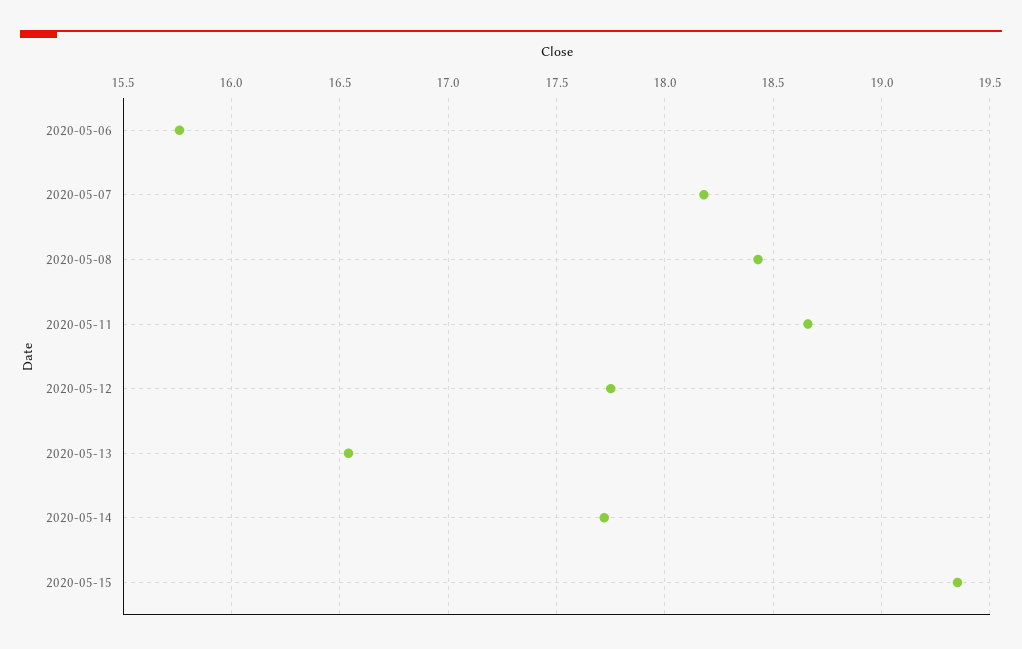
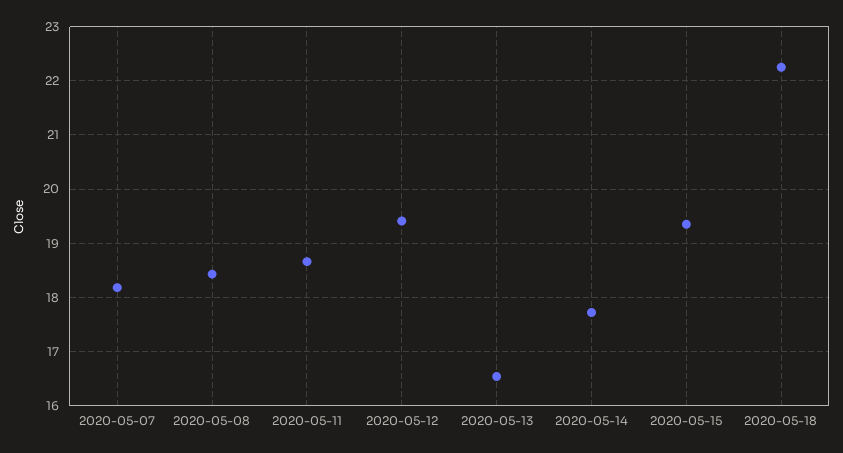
2020-05-06: 15.75 -> none
2020-05-12: 17.75 -> 19.4
2020-05-18: none -> 22.2

